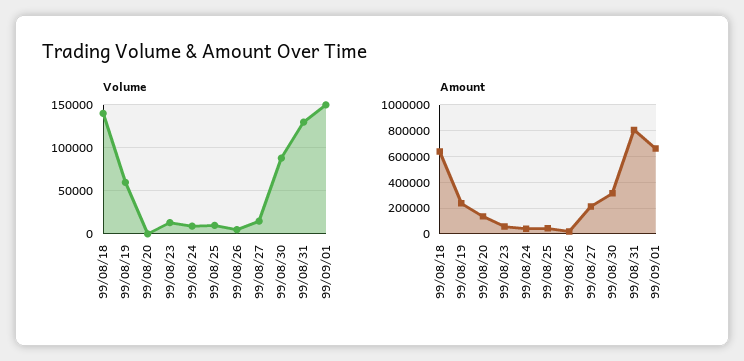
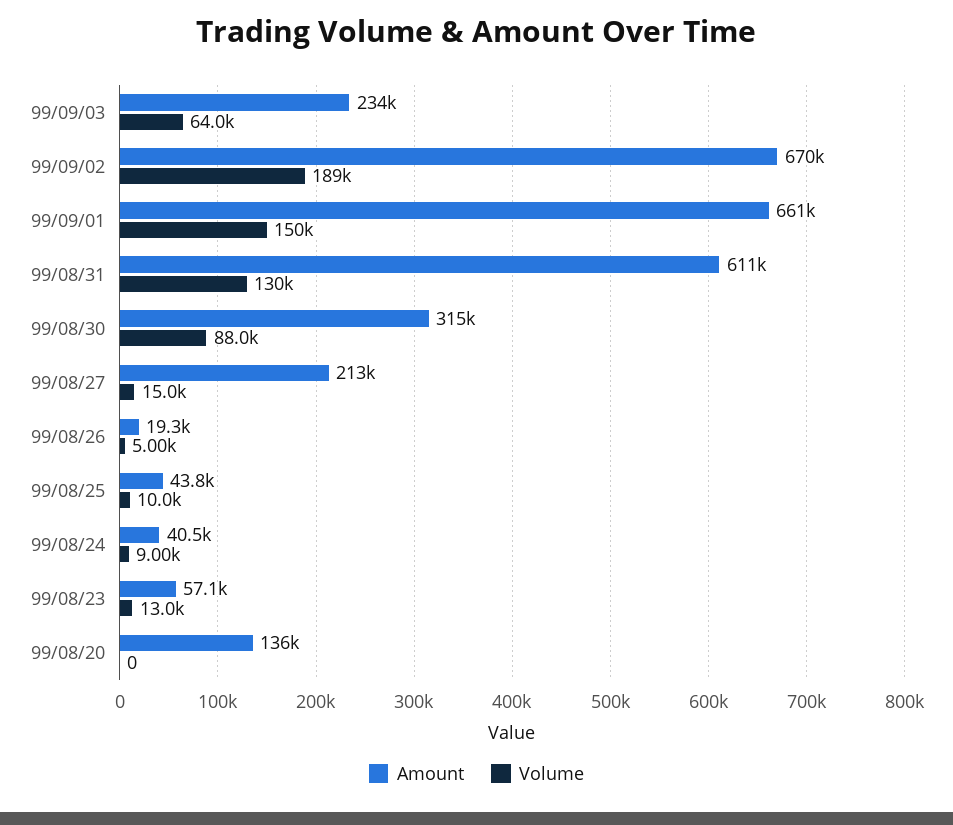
Volume, 99/08/18: 140000 -> none
Volume, 99/08/19: 60000 -> none
Amount, 99/08/18: 650000 -> none
Amount, 99/08/19: 250000 -> none
Amount, 99/08/31: 800000 -> 611000
Amount, 99/09/03: none -> 234000
Volume, 99/09/03: none -> 64000
Amount, 99/09/02: none -> 670000
Volume, 99/09/02: none -> 189000

